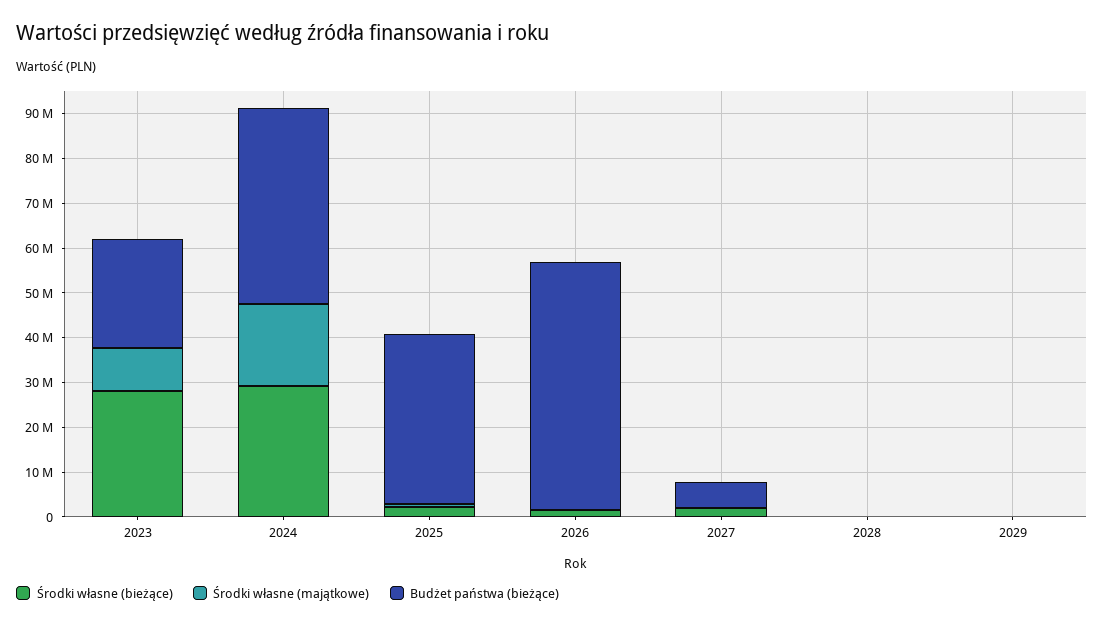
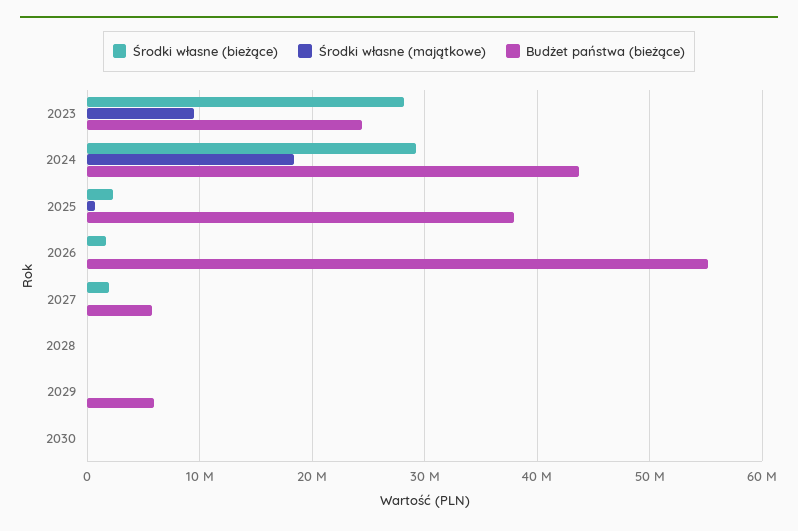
Budżet państwa (bieżące), 2029: 0 -> 6000000
Środki własne (bieżące), 2030: none -> 0
Środki własne (majątkowe), 2030: none -> 0
Budżet państwa (bieżące), 2030: none -> 0

